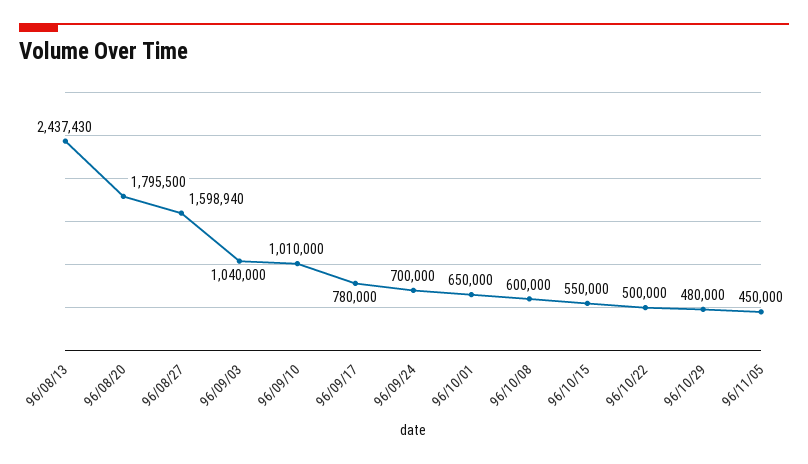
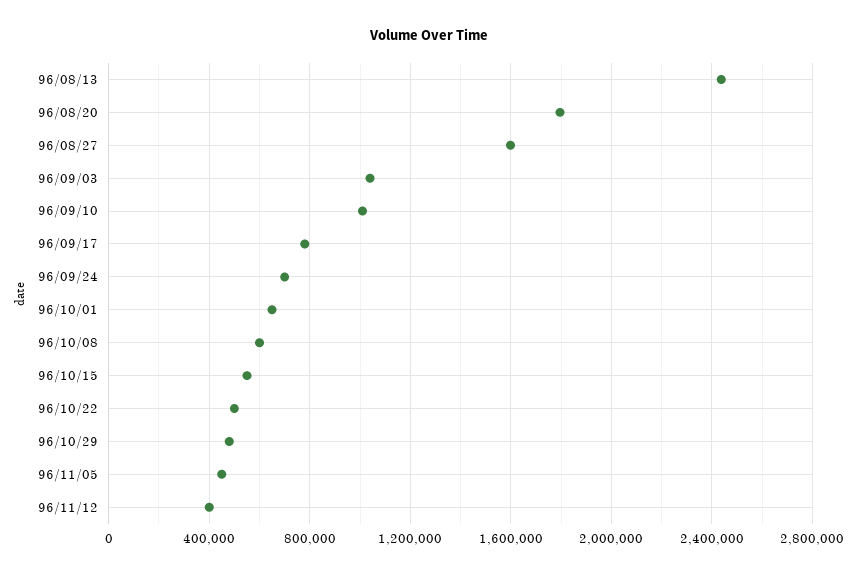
96/11/12: none -> 400000

